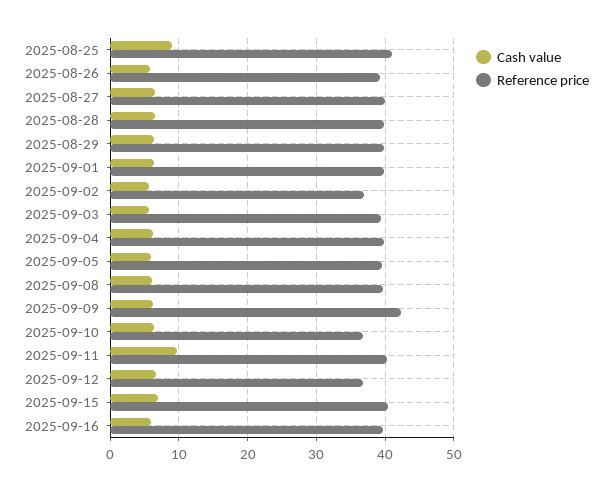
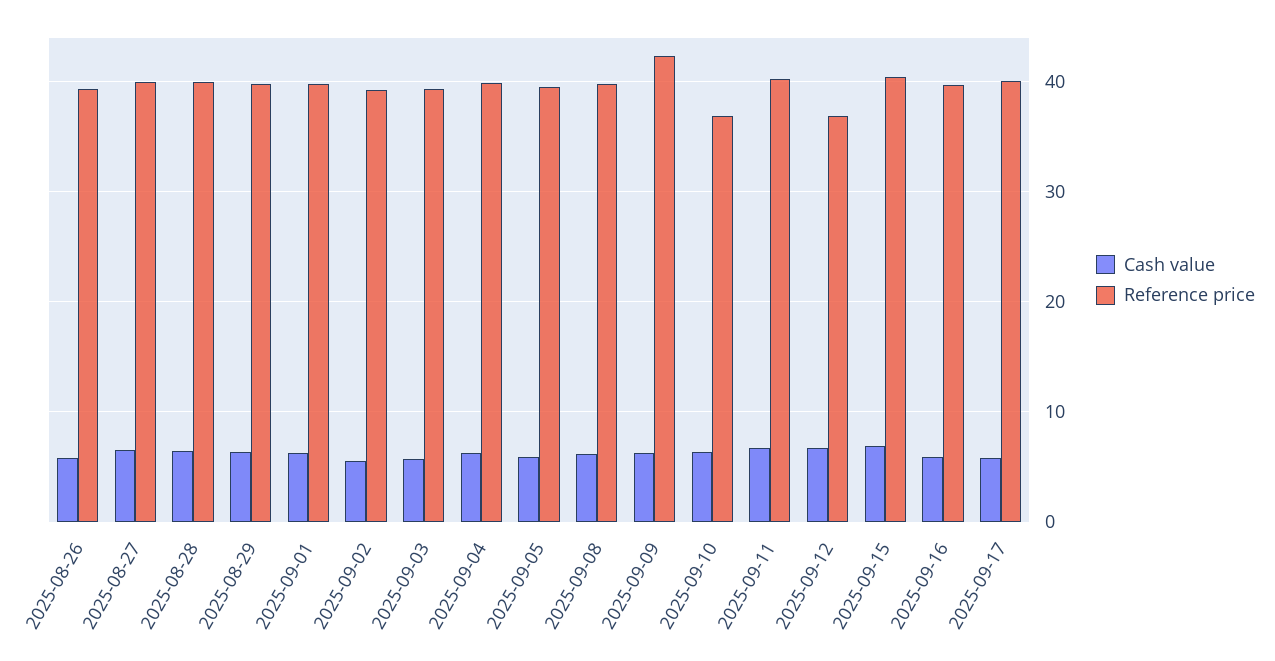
Cash value, 2025-08-25: 9 -> none
Reference price, 2025-08-25: 41 -> none
Reference price, 2025-09-02: 37 -> 39
Cash value, 2025-09-11: 10 -> 7
Cash value, 2025-09-17: none -> 6
Reference price, 2025-09-17: none -> 40

